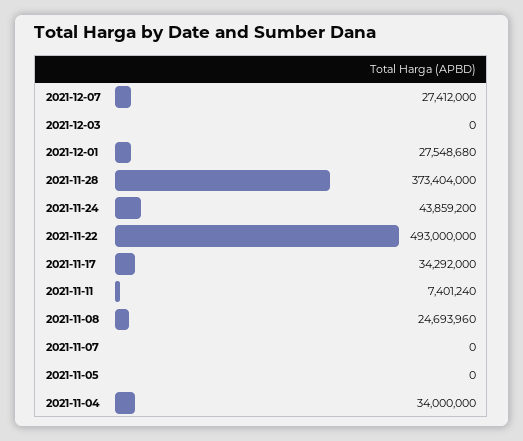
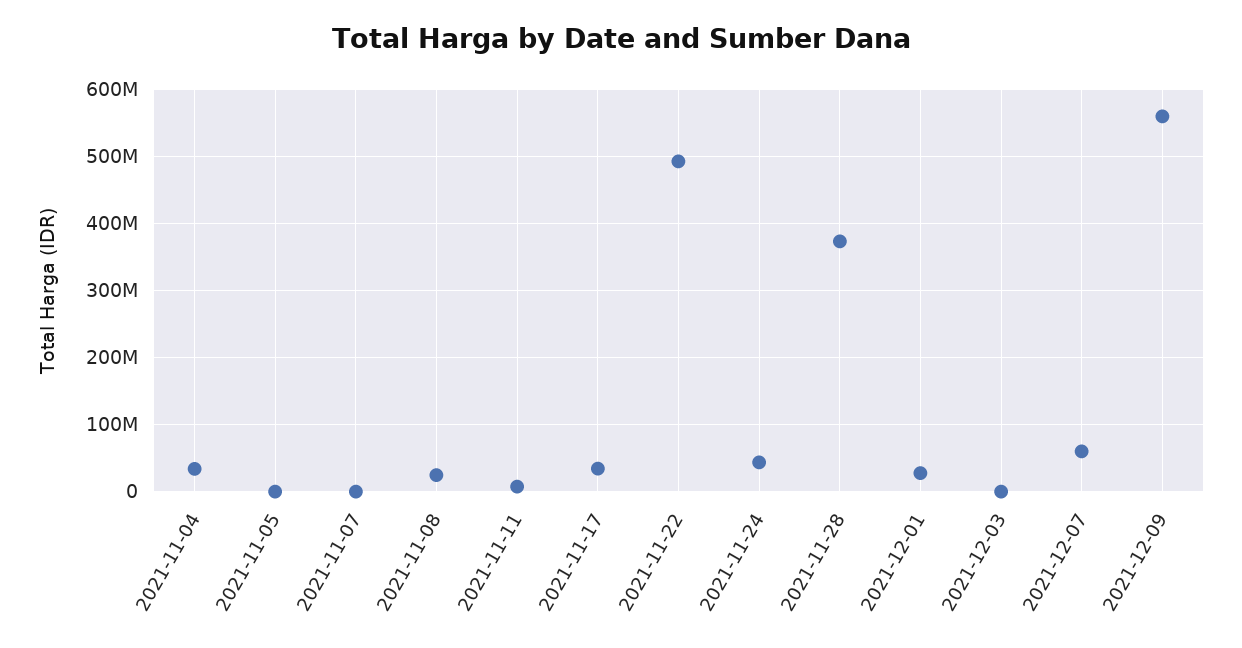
2021-12-07: 27412000 -> 60000000
2021-12-09: none -> 560000000

